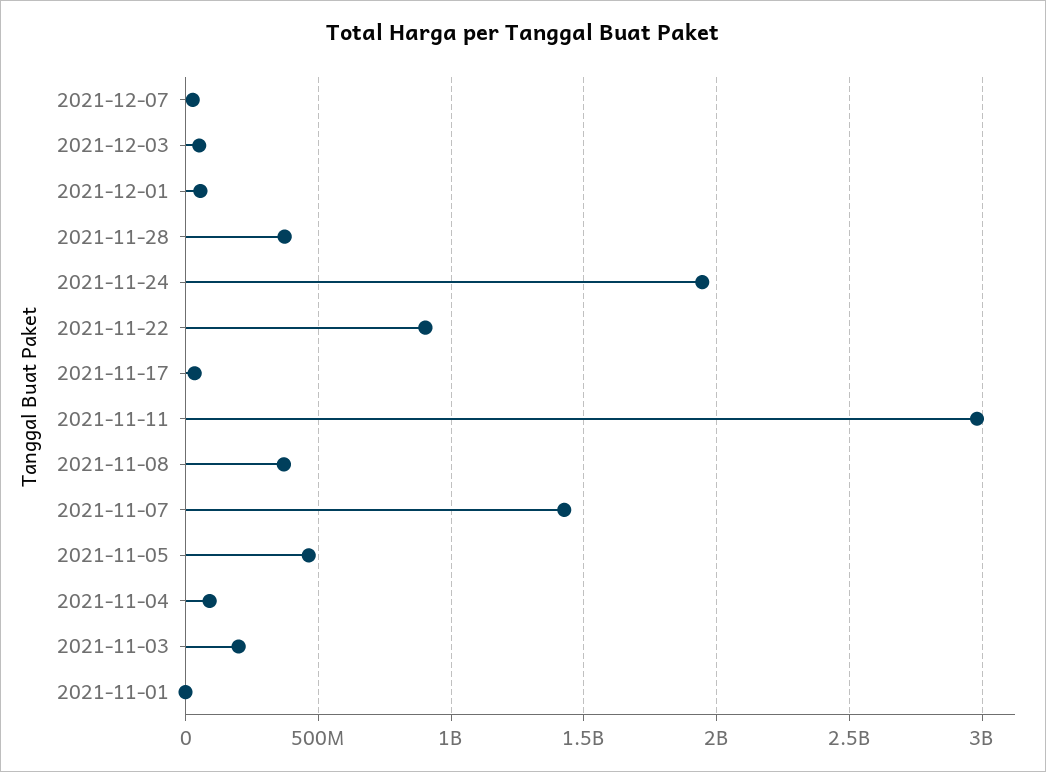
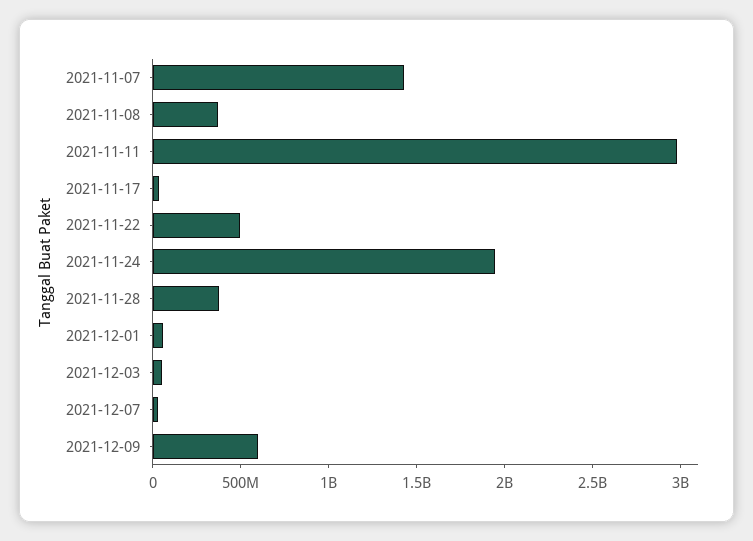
2021-11-22: 900000000 -> 500000000
2021-11-05: 450000000 -> none
2021-11-04: 100000000 -> none
2021-11-03: 200000000 -> none
2021-11-01: 0 -> none
2021-12-09: none -> 600000000

